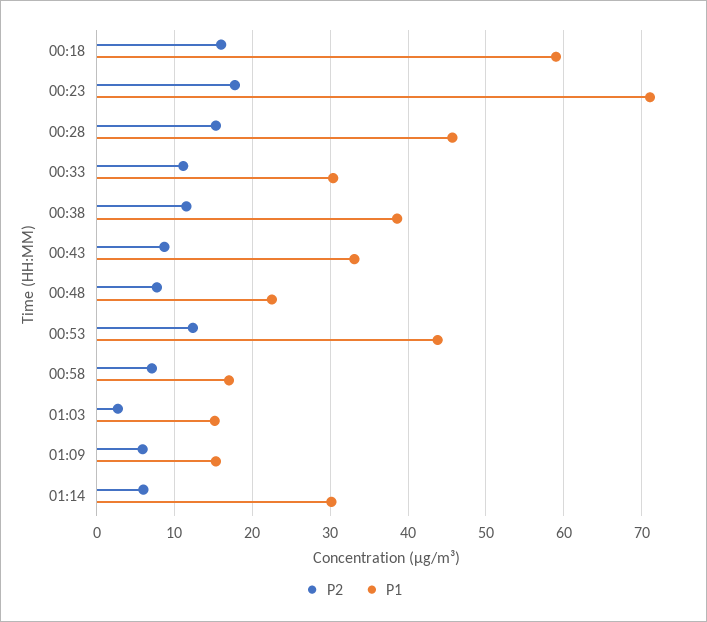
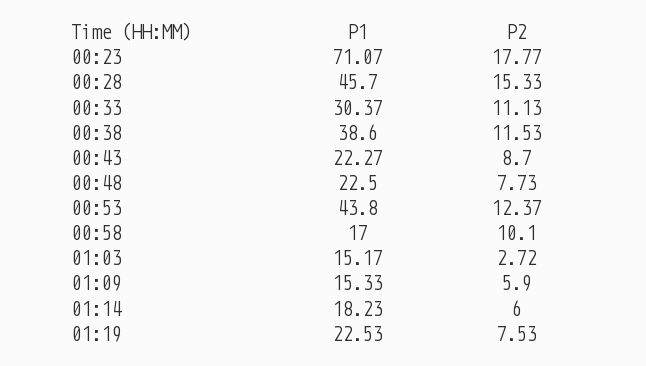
P2, 00:18: 16 -> none
P1, 00:18: 59 -> none
P1, 00:43: 33 -> 22.27
P2, 00:58: 7 -> 10.1
P1, 01:14: 30 -> 18.23
P1, 01:19: none -> 22.53
P2, 01:19: none -> 7.53

